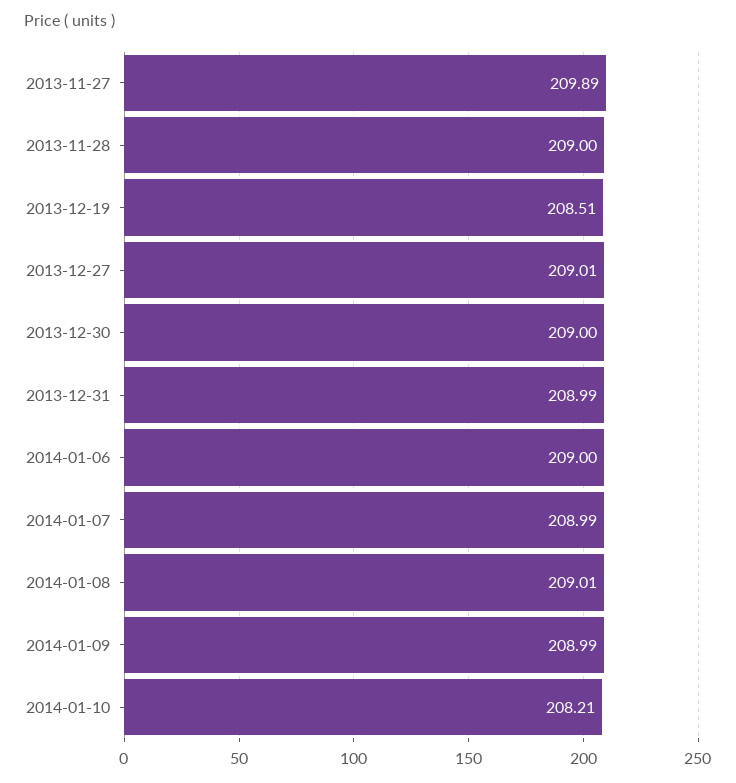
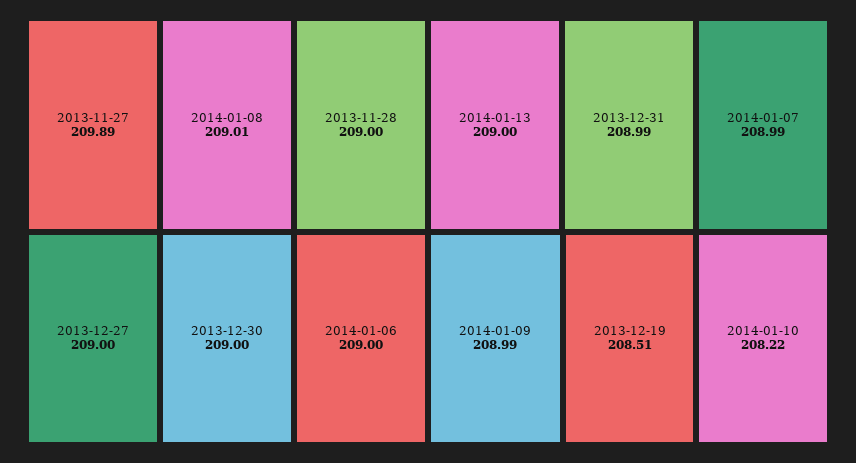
2013-12-27: 209.01 -> 209
2014-01-10: 208.21 -> 208.22
2014-01-13: none -> 209

